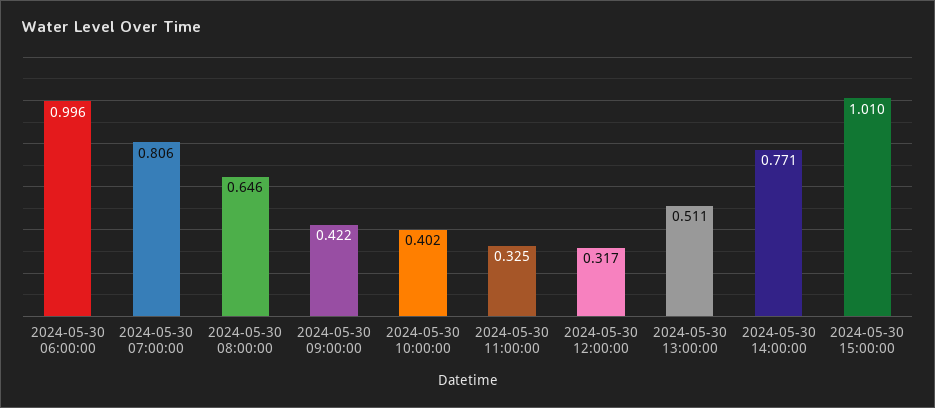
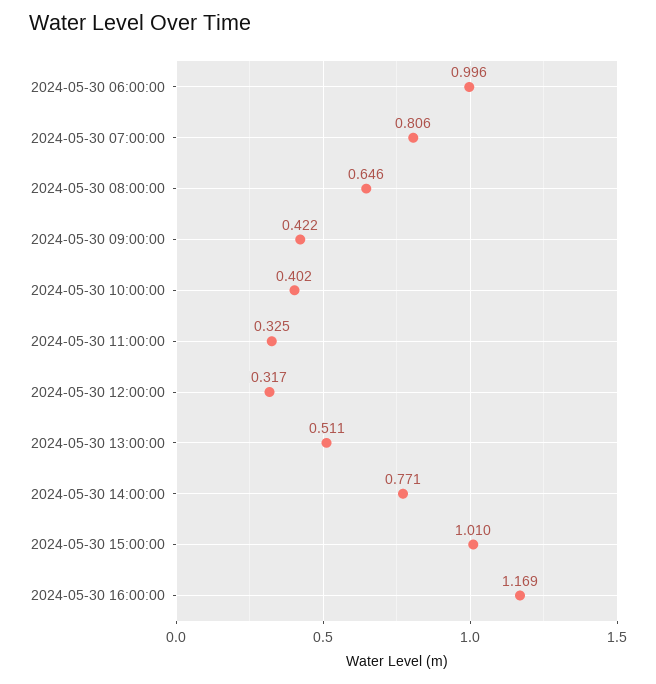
2024-05-30 16:00:00: none -> 1.169

